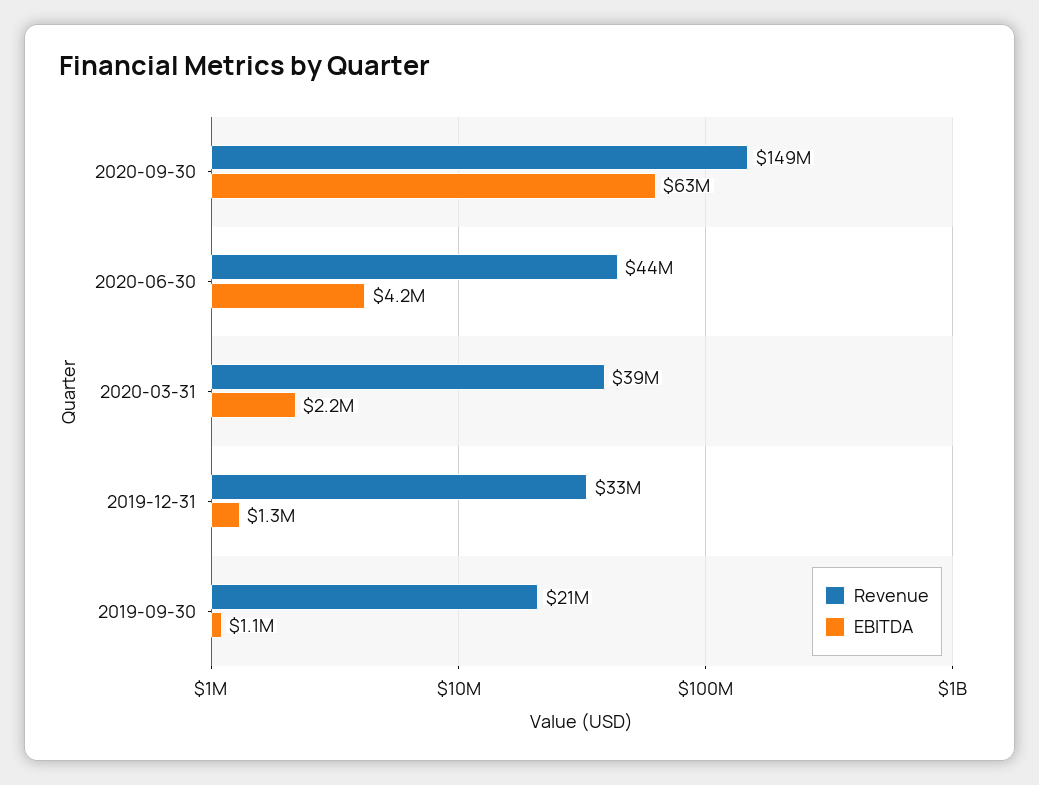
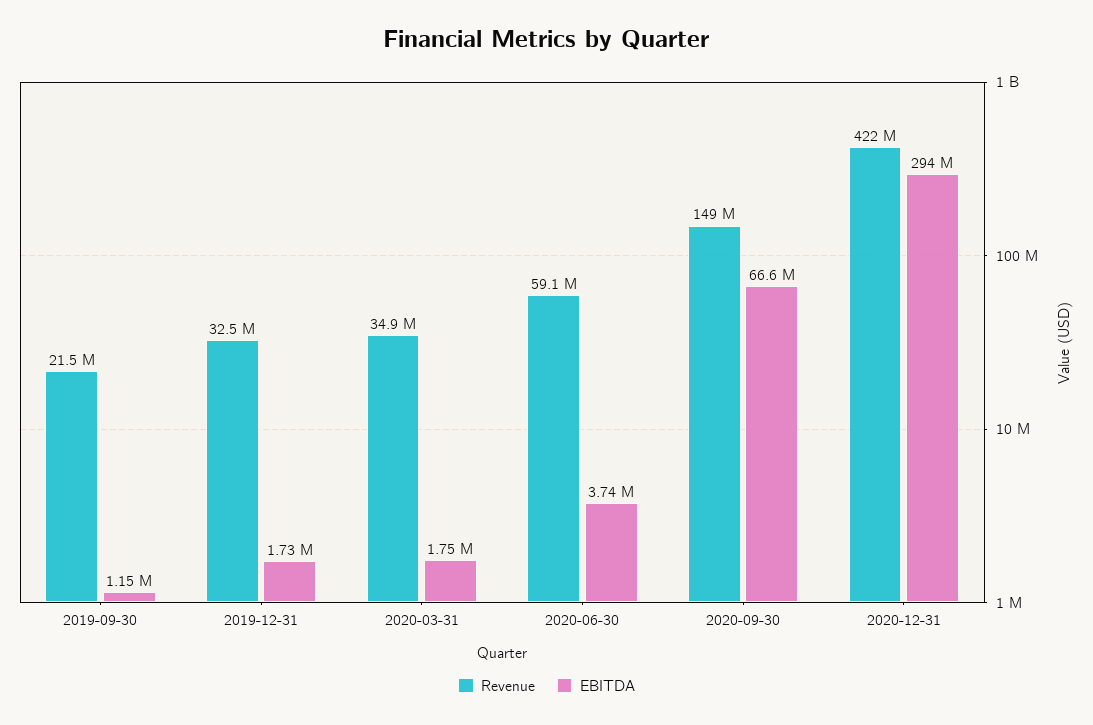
EBITDA, 2020-09-30: 63000000 -> 66600000
Revenue, 2020-06-30: 44000000 -> 59100000
EBITDA, 2020-06-30: 4200000 -> 3740000
Revenue, 2020-03-31: 39000000 -> 34900000
EBITDA, 2020-03-31: 2200000 -> 1750000
EBITDA, 2019-12-31: 1300000 -> 1730000
Revenue, 2020-12-31: none -> 422000000
EBITDA, 2020-12-31: none -> 294000000

